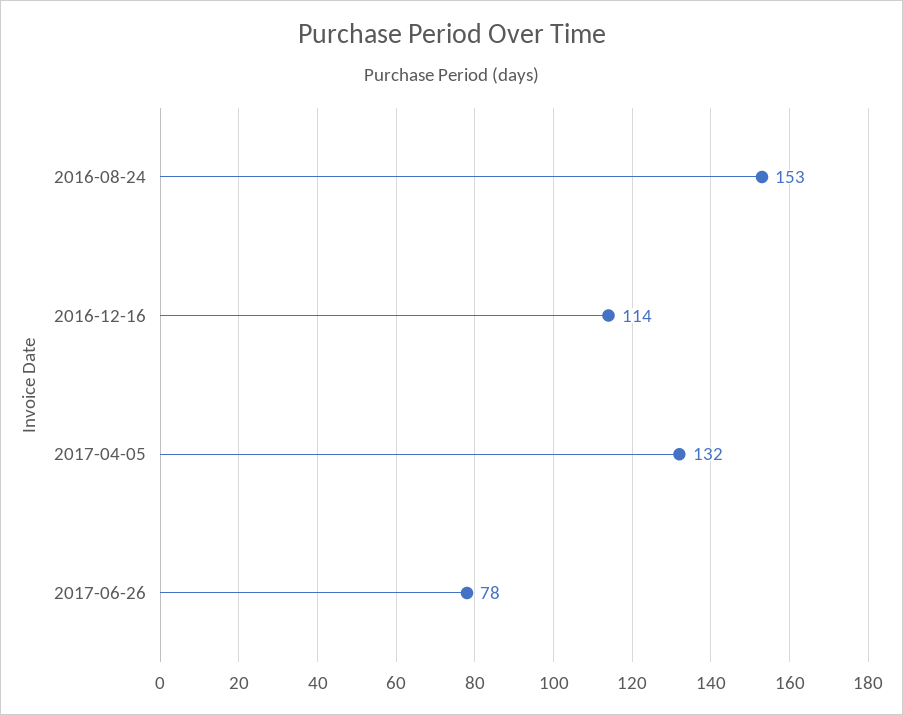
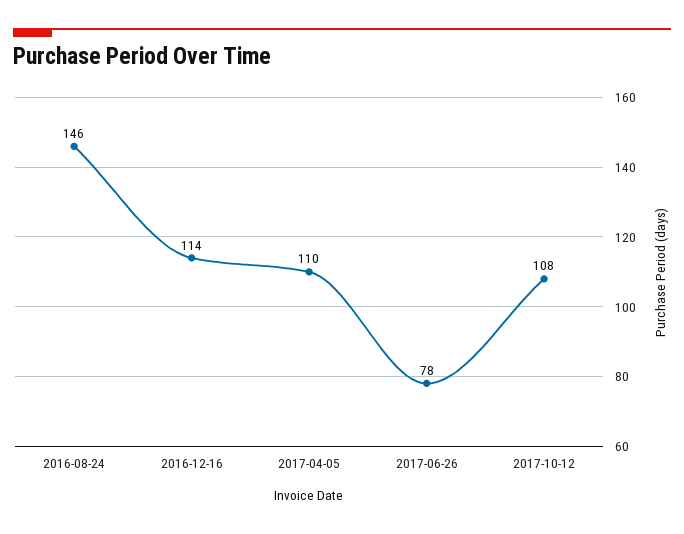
2016-08-24: 153 -> 146
2017-04-05: 132 -> 110
2017-10-12: none -> 108

